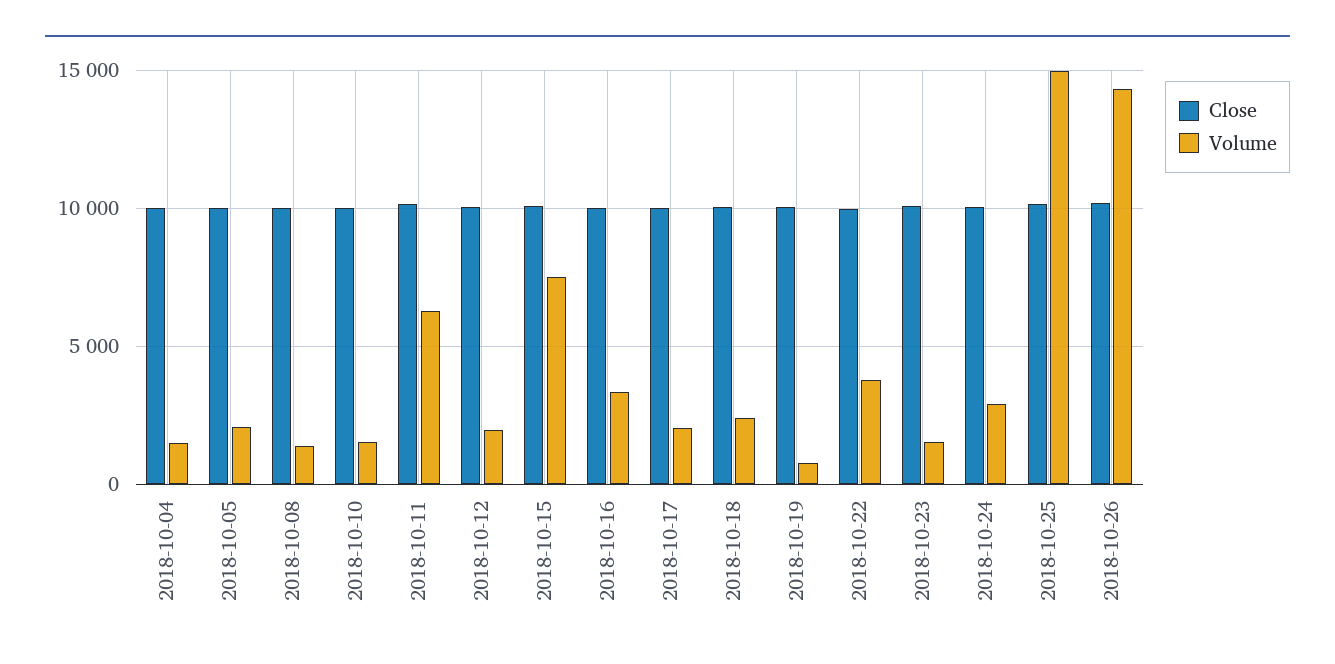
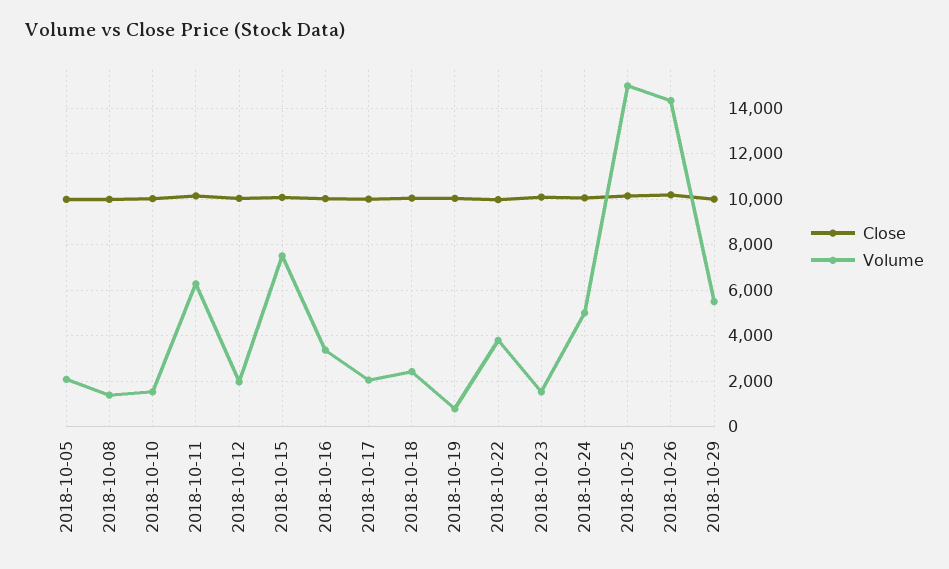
Close, 2018-10-04: 10000 -> none
Volume, 2018-10-04: 1500 -> none
Volume, 2018-10-24: 3000 -> 5000
Close, 2018-10-29: none -> 10000
Volume, 2018-10-29: none -> 5500

